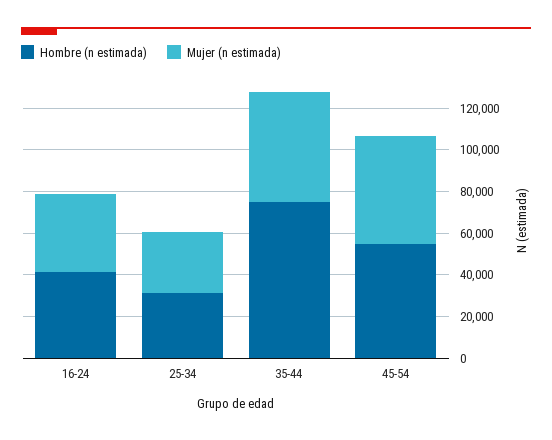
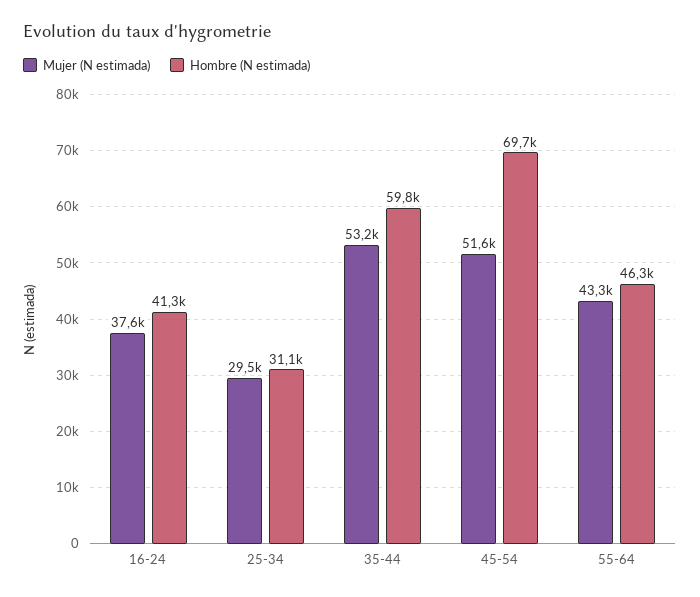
Hombre (n estimada), 35-44: 75000 -> 59800
Hombre (n estimada), 45-54: 55000 -> 69700
Mujer (n estimada), 55-64: none -> 43300
Hombre (n estimada), 55-64: none -> 46300

